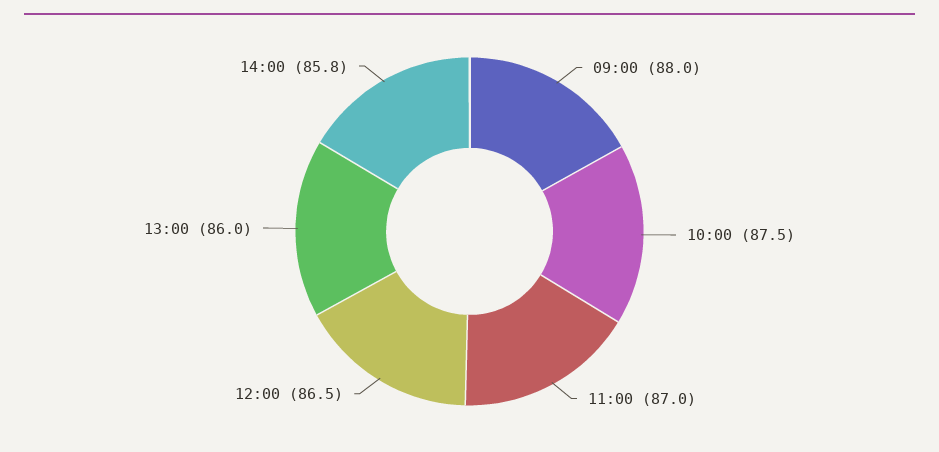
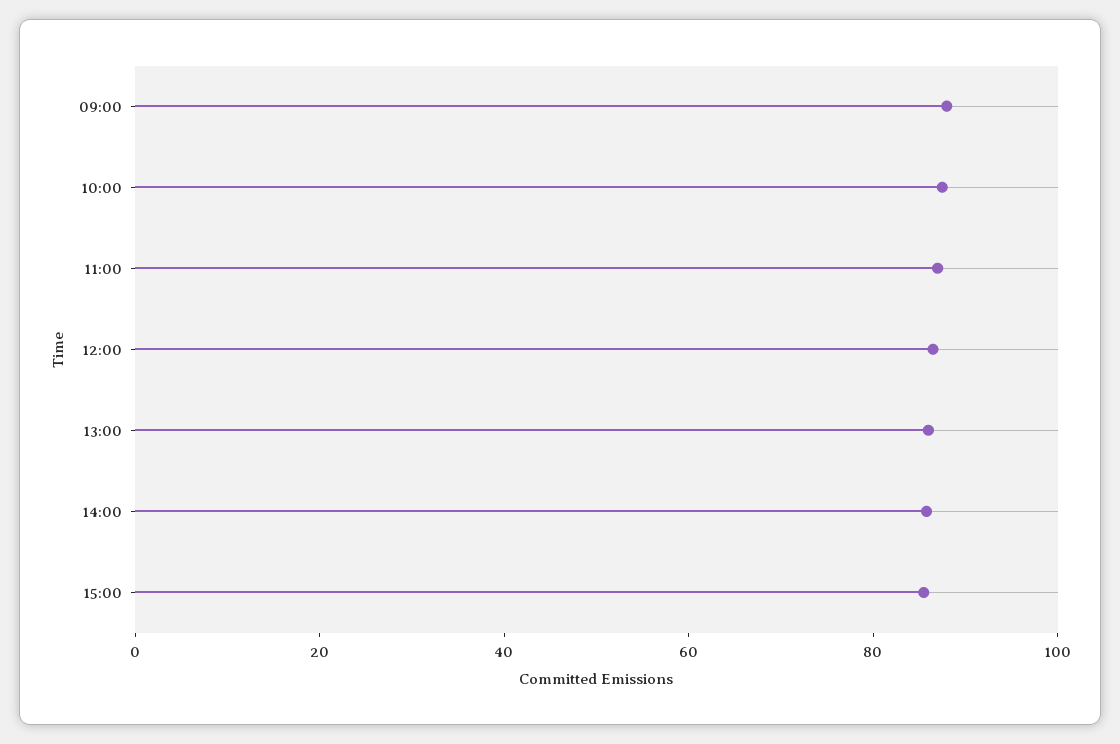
15:00: none -> 85

